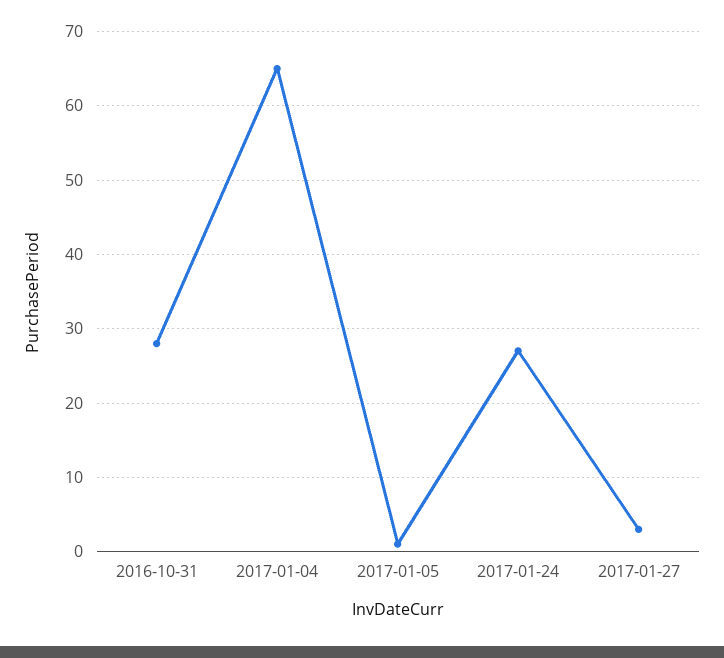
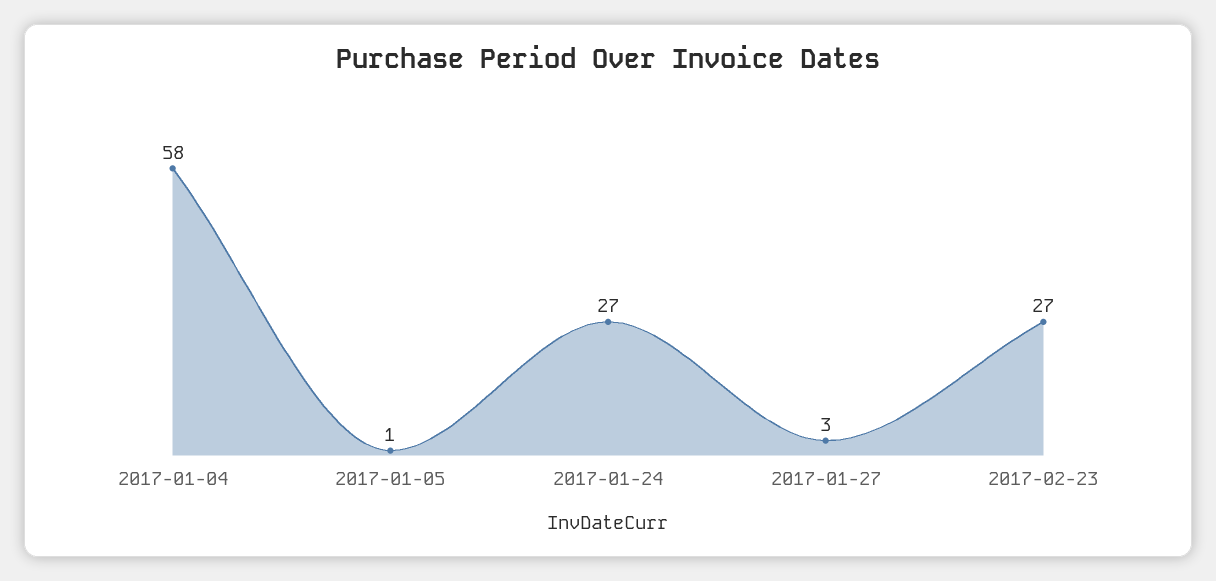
2016-10-31: 28 -> none
2017-01-04: 65 -> 58
2017-02-23: none -> 27

